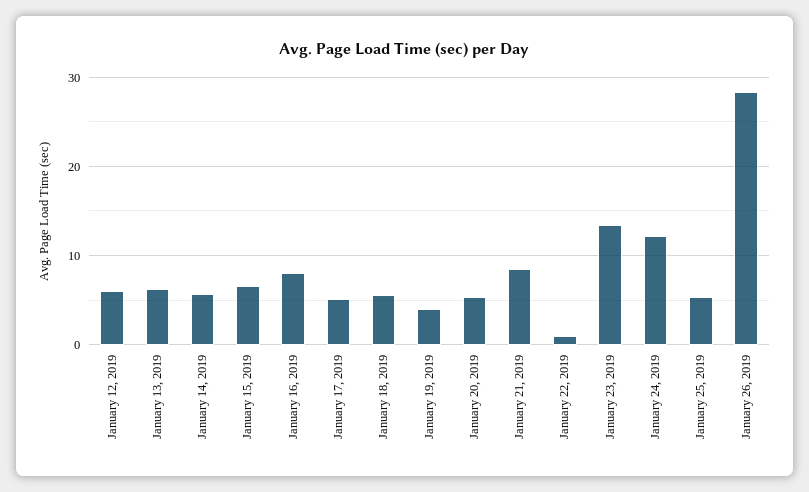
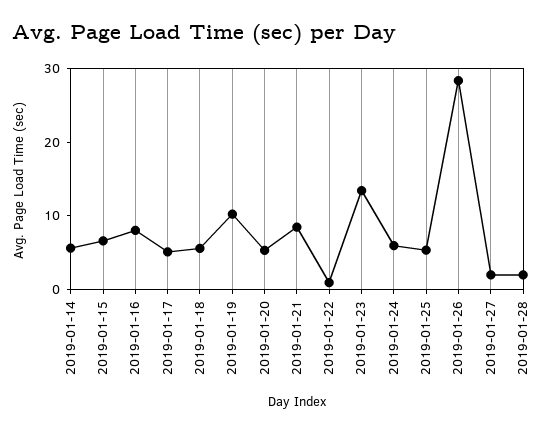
January 12, 2019: 6 -> none
January 13, 2019: 6 -> none
January 19, 2019: 4 -> 10
January 24, 2019: 12 -> 6
2019-01-27: none -> 2
2019-01-28: none -> 2

